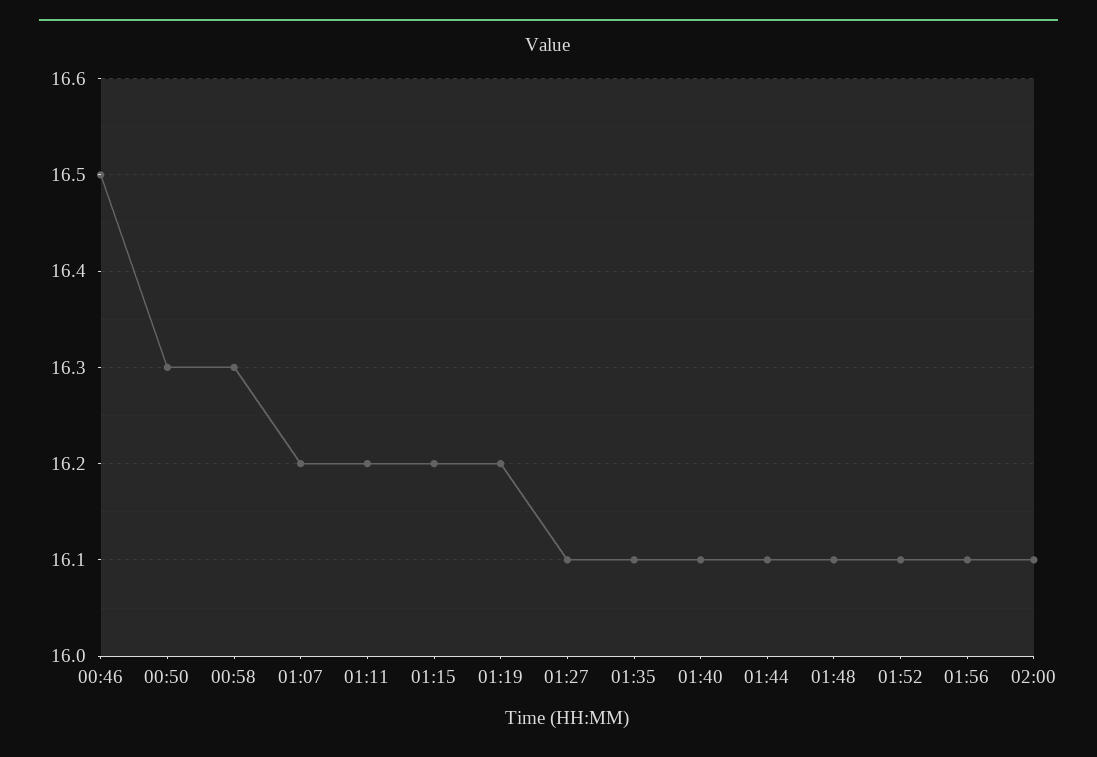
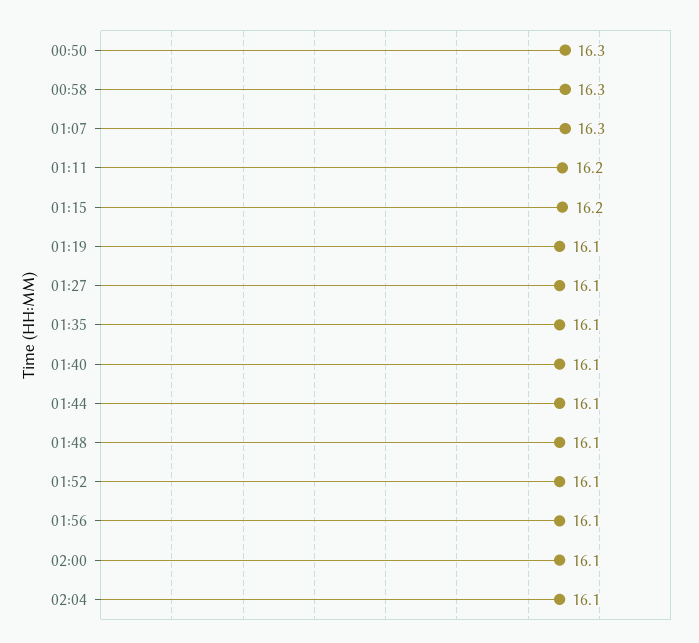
00:46: 16.5 -> none
01:07: 16.2 -> 16.3
01:19: 16.2 -> 16.1
02:04: none -> 16.1

